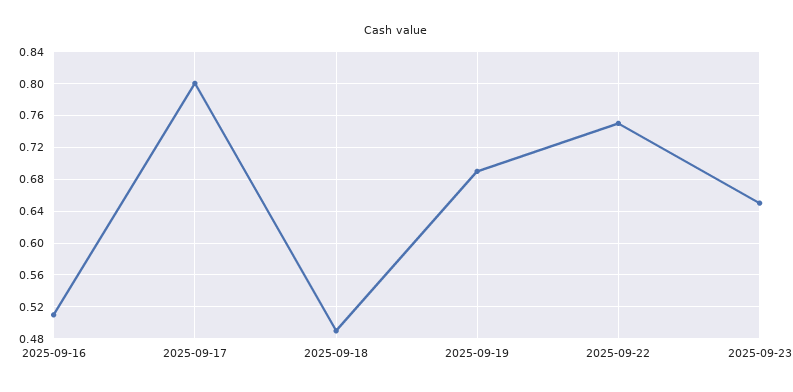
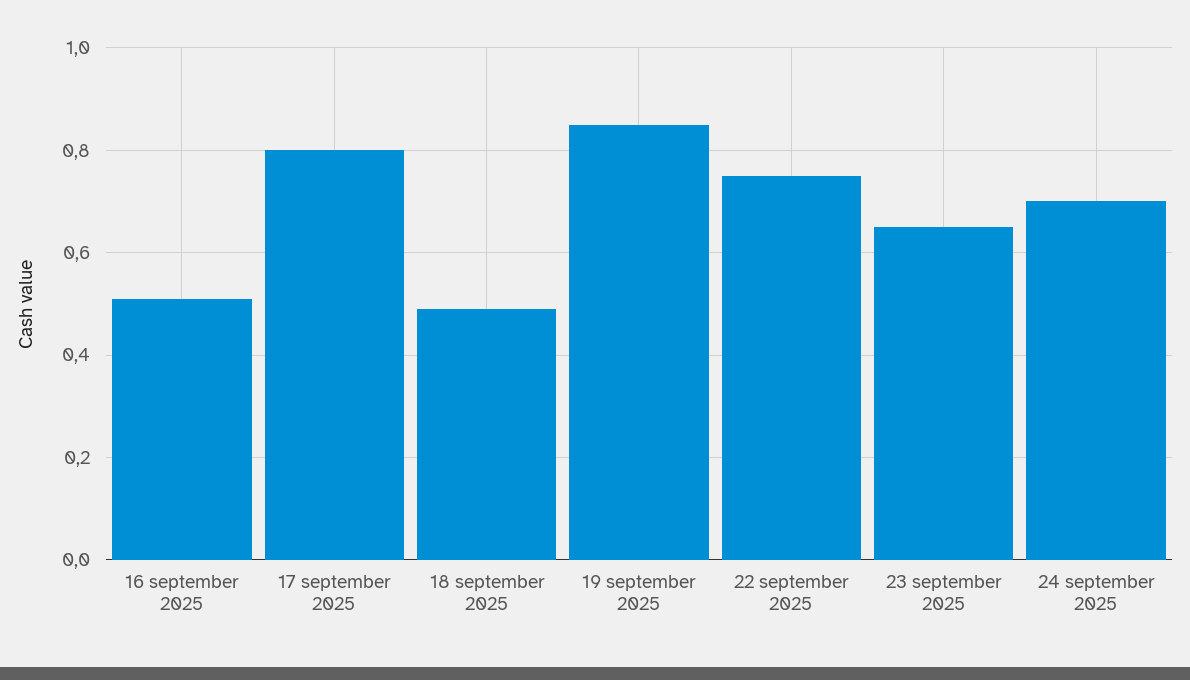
2025-09-19: 0.69 -> 0.85
24 september 2025: none -> 0.7

